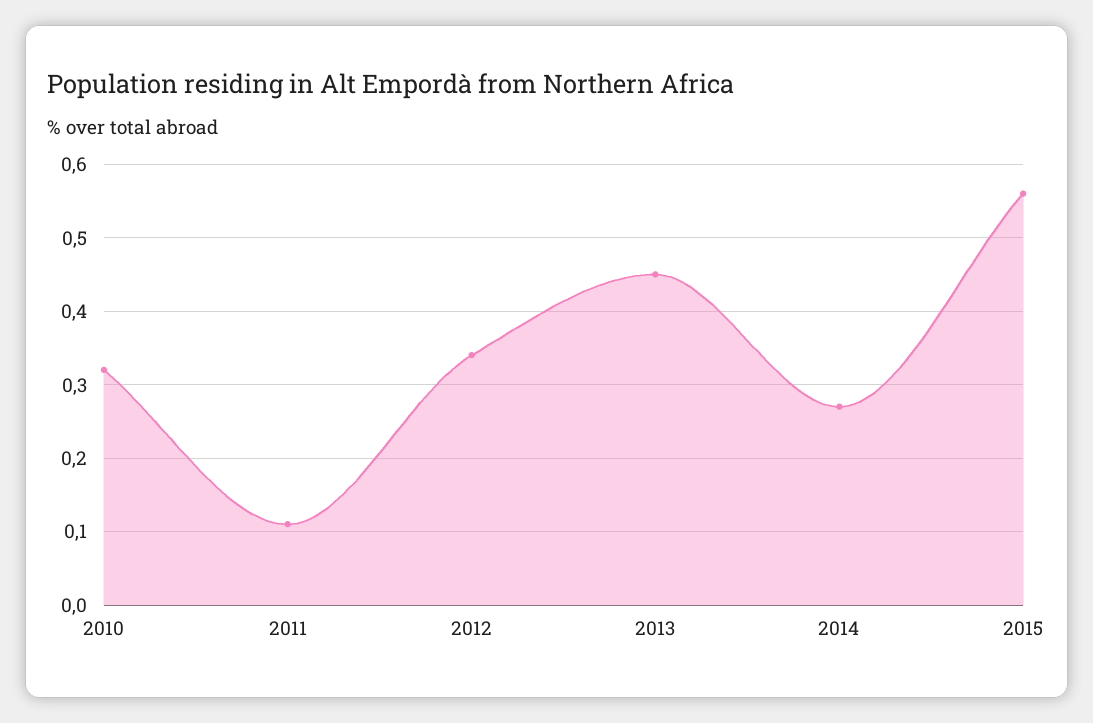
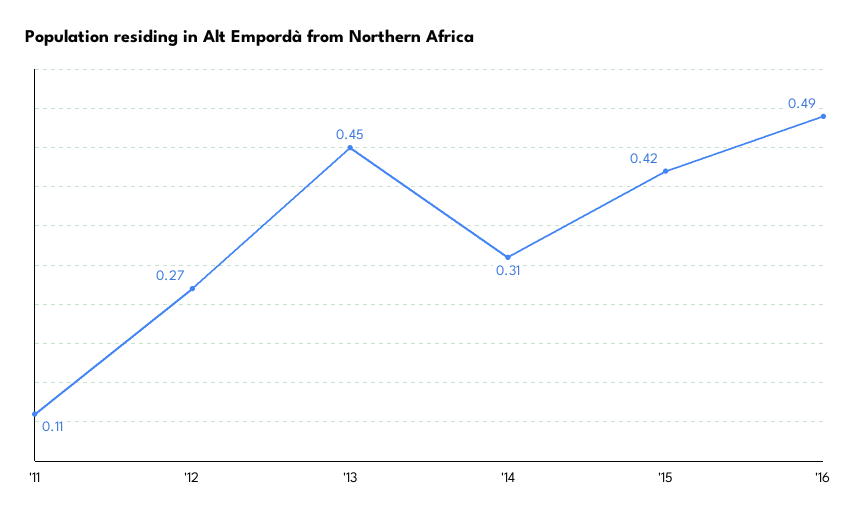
2010: 0.32 -> none
2012: 0.34 -> 0.27
2014: 0.27 -> 0.31
2015: 0.56 -> 0.42
'16: none -> 0.49

